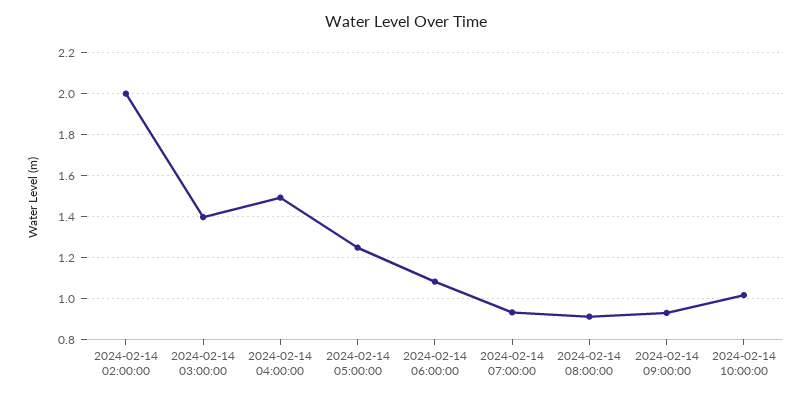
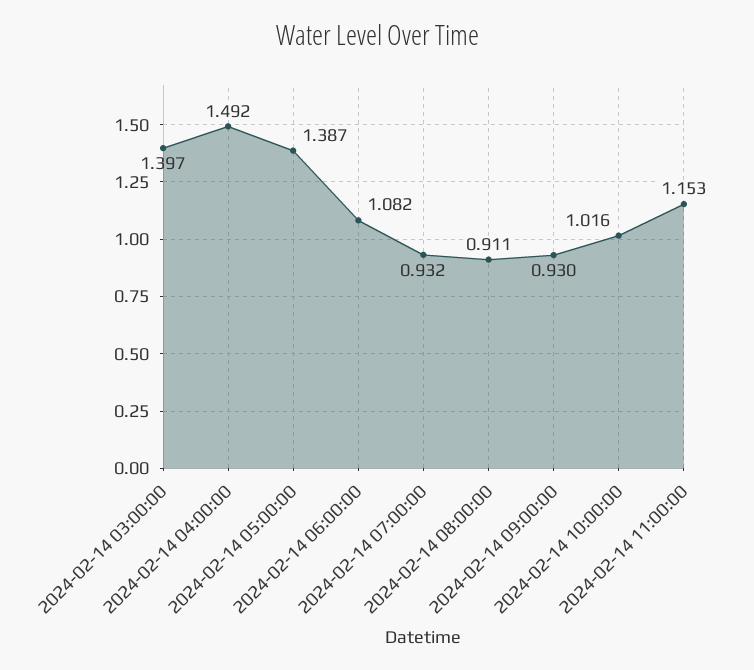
2024-02-14 02:00:00: 2 -> none
2024-02-14 05:00:00: 1.25 -> 1.387
2024-02-14 11:00:00: none -> 1.153

